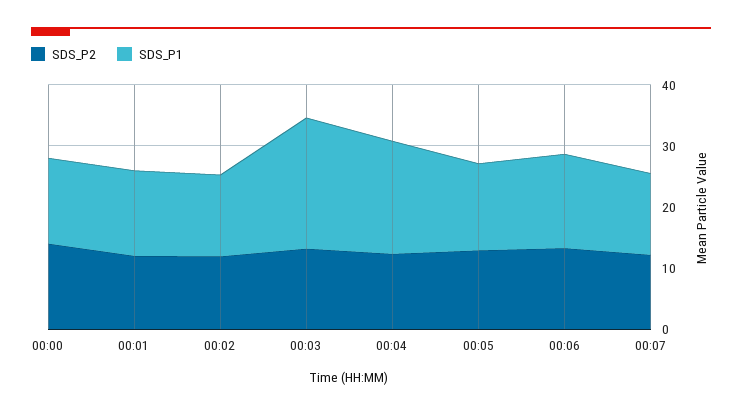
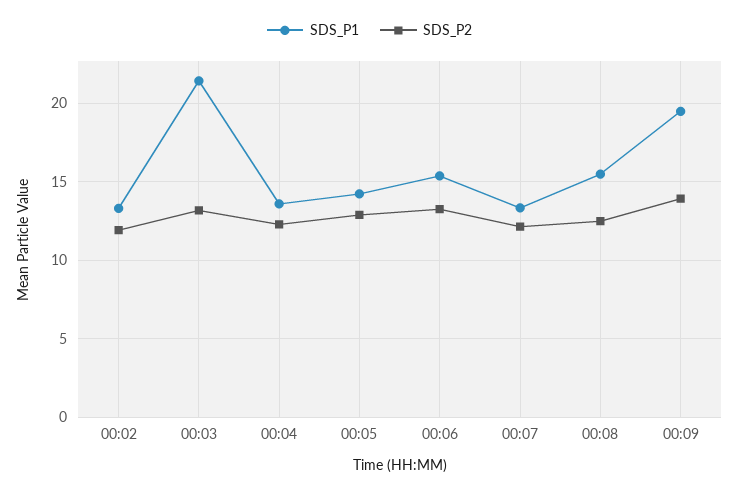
SDS_P2, 00:00: 14 -> none
SDS_P1, 00:00: 14 -> none
SDS_P2, 00:01: 12 -> none
SDS_P1, 00:01: 14 -> none
SDS_P1, 00:04: 18 -> 13.5
SDS_P1, 00:08: none -> 15.5
SDS_P2, 00:08: none -> 12.5
SDS_P1, 00:09: none -> 19.5
SDS_P2, 00:09: none -> 14

